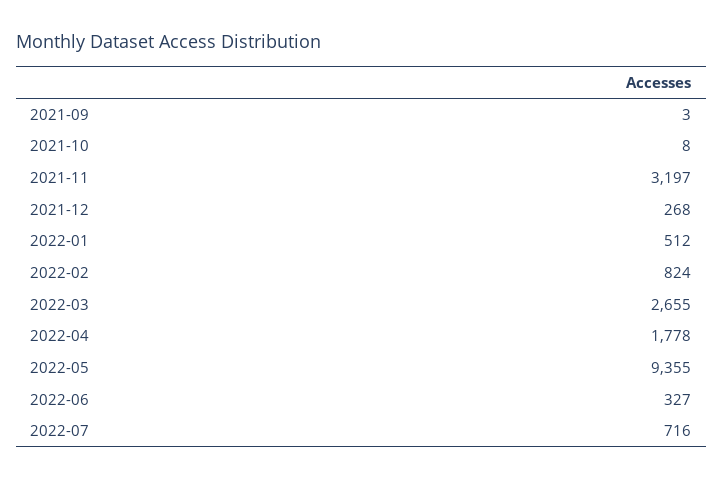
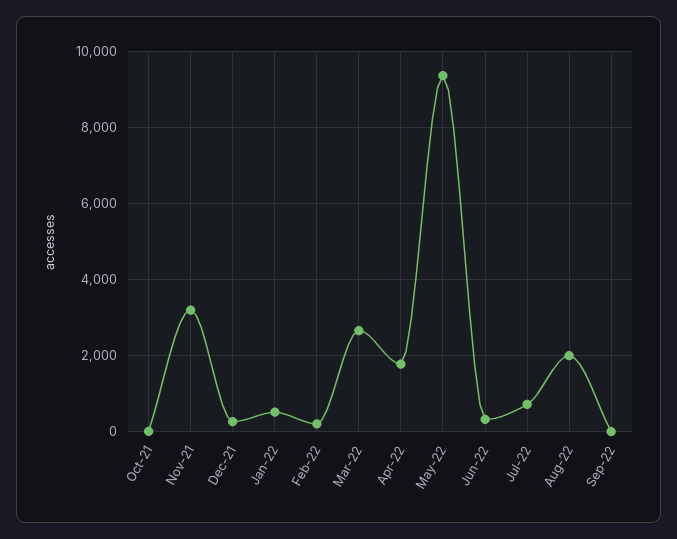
2021-09: 3 -> none
2022-02: 824 -> 200
Aug-22: none -> 2000
Sep-22: none -> 0

